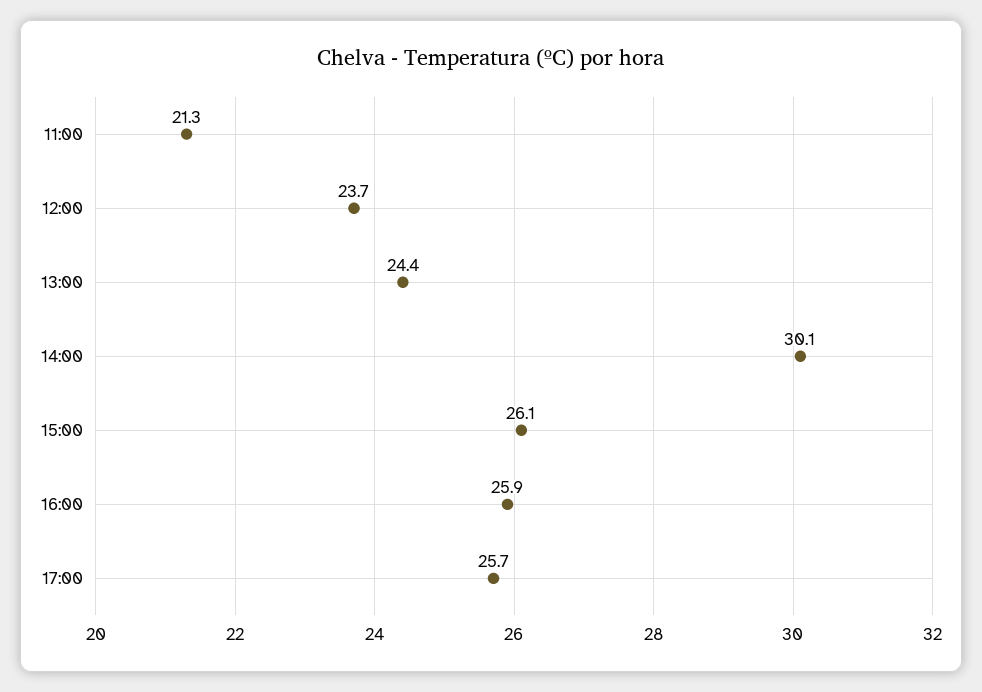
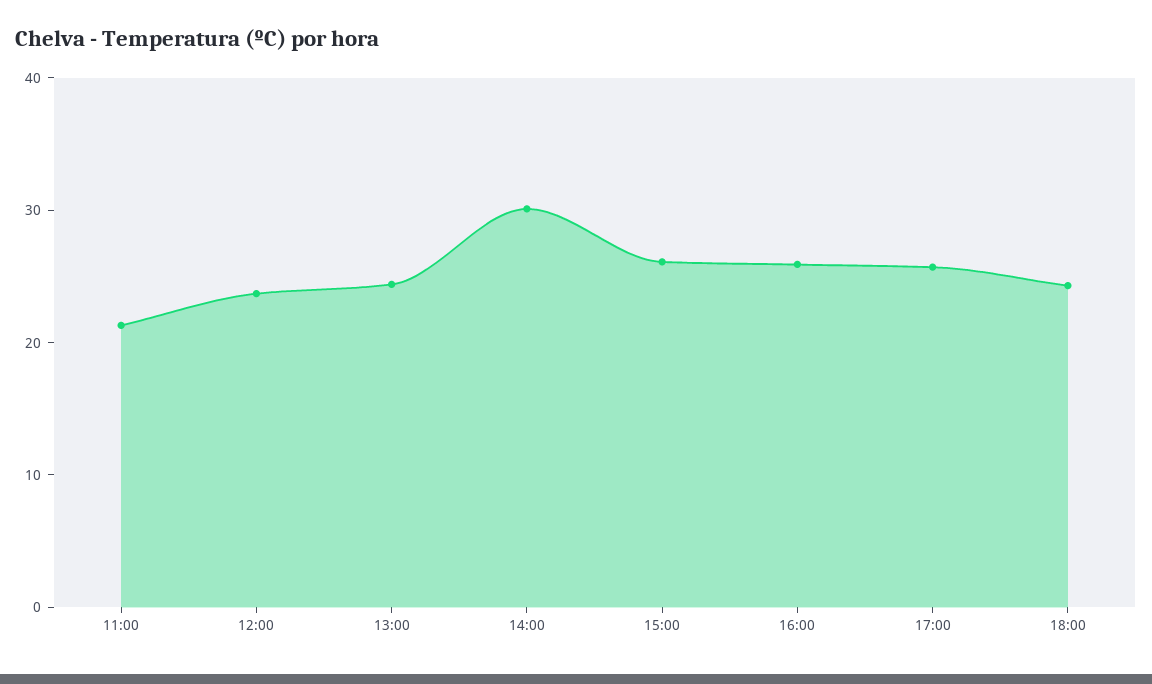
18:00: none -> 24

